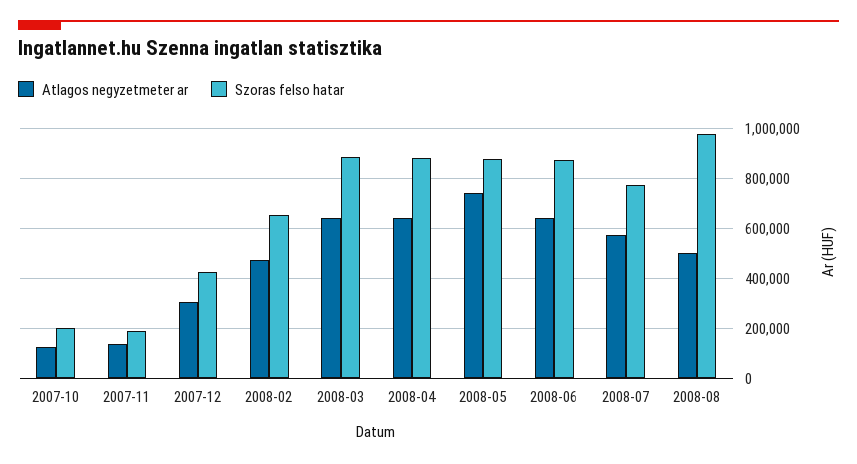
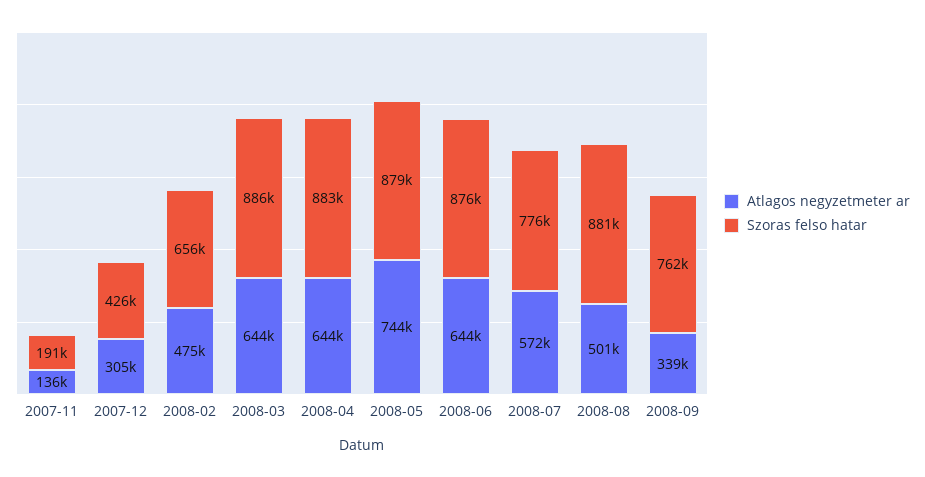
Atlagos negyzetmeter ar, 2007-10: 125000 -> none
Szoras felso hatar, 2007-10: 200000 -> none
Szoras felso hatar, 2008-08: 975000 -> 881000
Atlagos negyzetmeter ar, 2008-09: none -> 339000
Szoras felso hatar, 2008-09: none -> 762000

